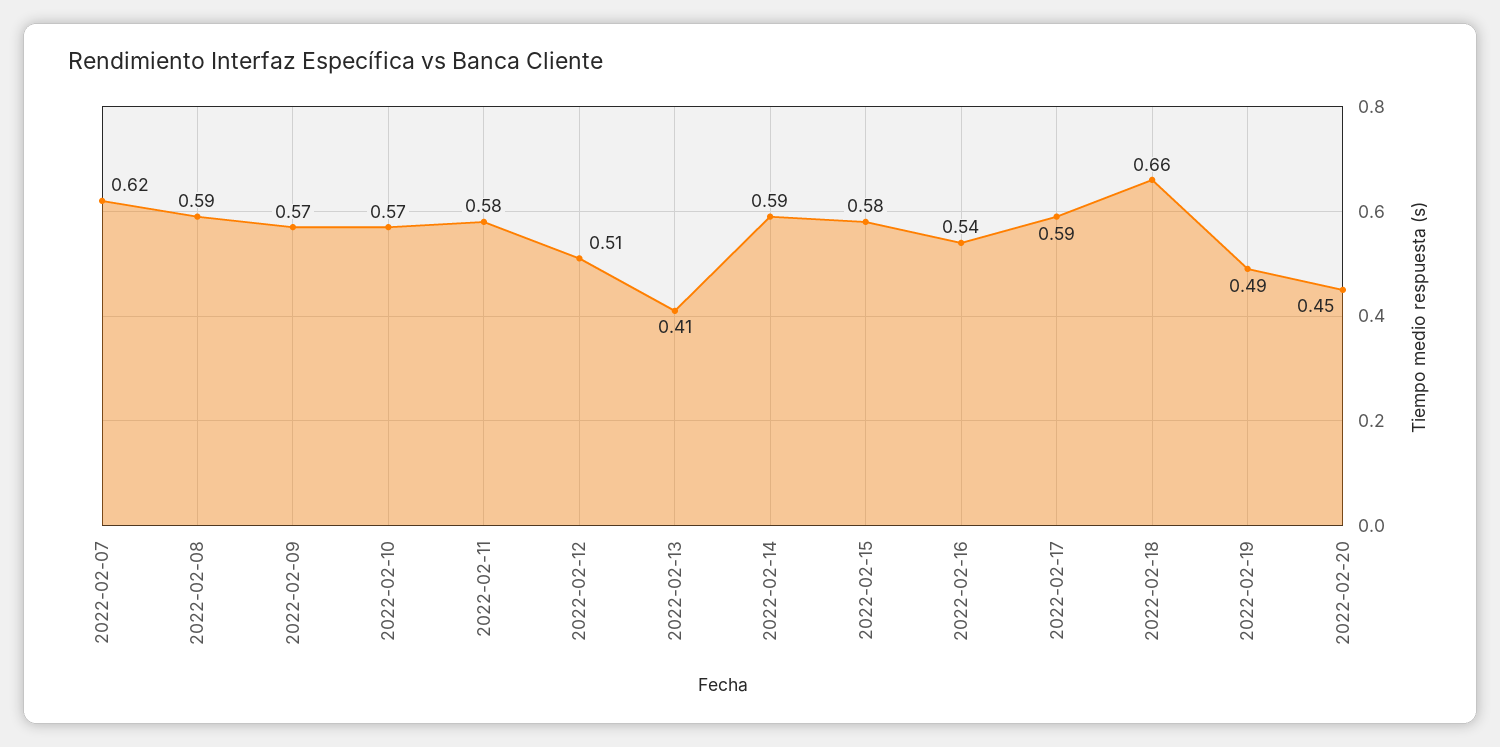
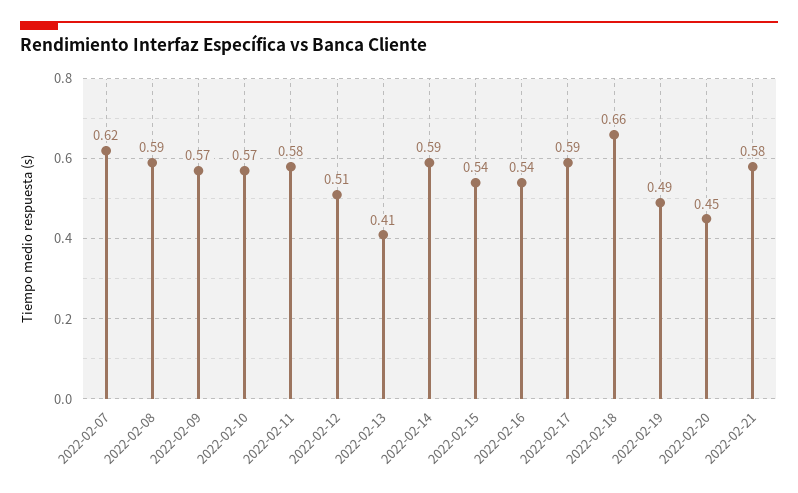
2022-02-15: 0.58 -> 0.54
2022-02-21: none -> 0.58

